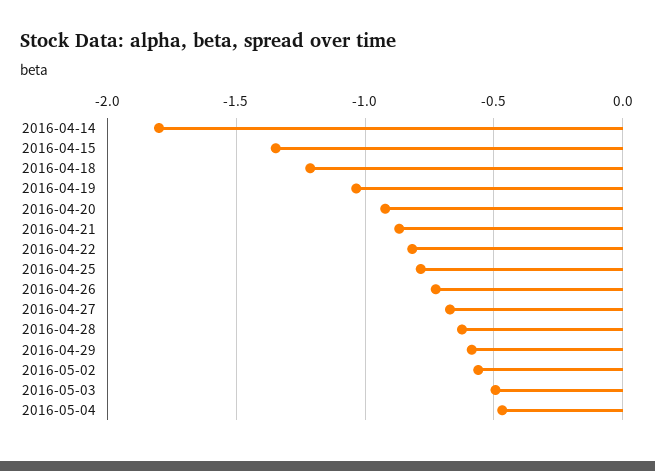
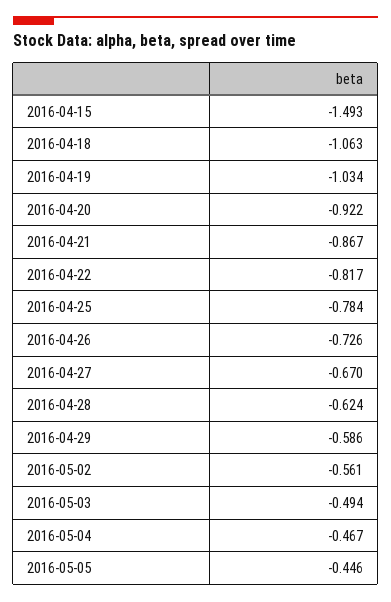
2016-04-14: -1.8 -> none
2016-04-15: -1.35 -> -1.493
2016-04-18: -1.2 -> -1.063
2016-05-05: none -> -0.446

